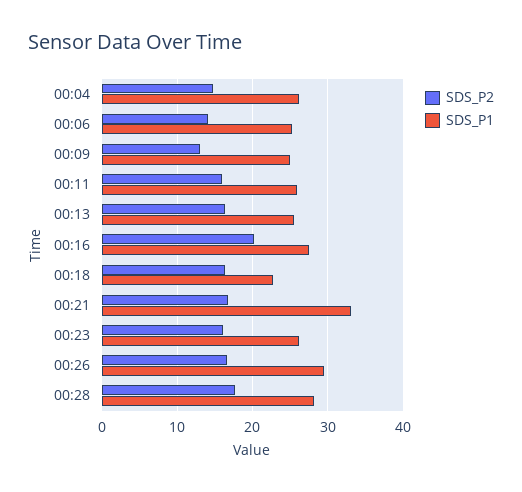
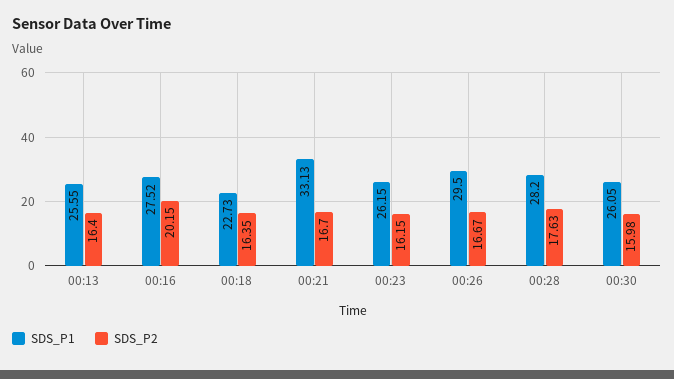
SDS_P2, 00:04: 15 -> none
SDS_P1, 00:04: 26 -> none
SDS_P2, 00:06: 14 -> none
SDS_P1, 00:06: 25 -> none
SDS_P2, 00:09: 13 -> none
SDS_P1, 00:09: 25 -> none
SDS_P2, 00:11: 16 -> none
SDS_P1, 00:11: 26 -> none
SDS_P1, 00:30: none -> 26.05
SDS_P2, 00:30: none -> 15.98

